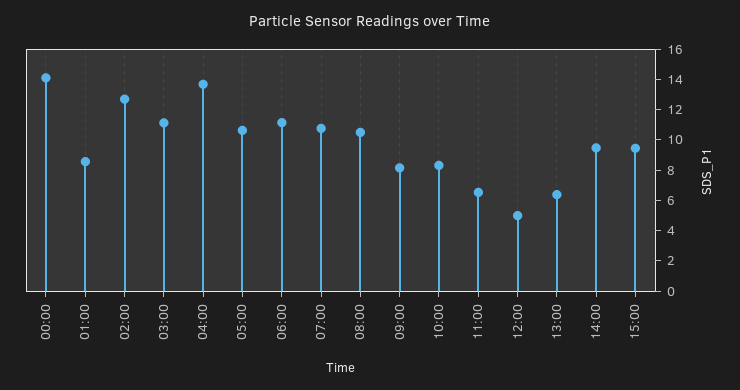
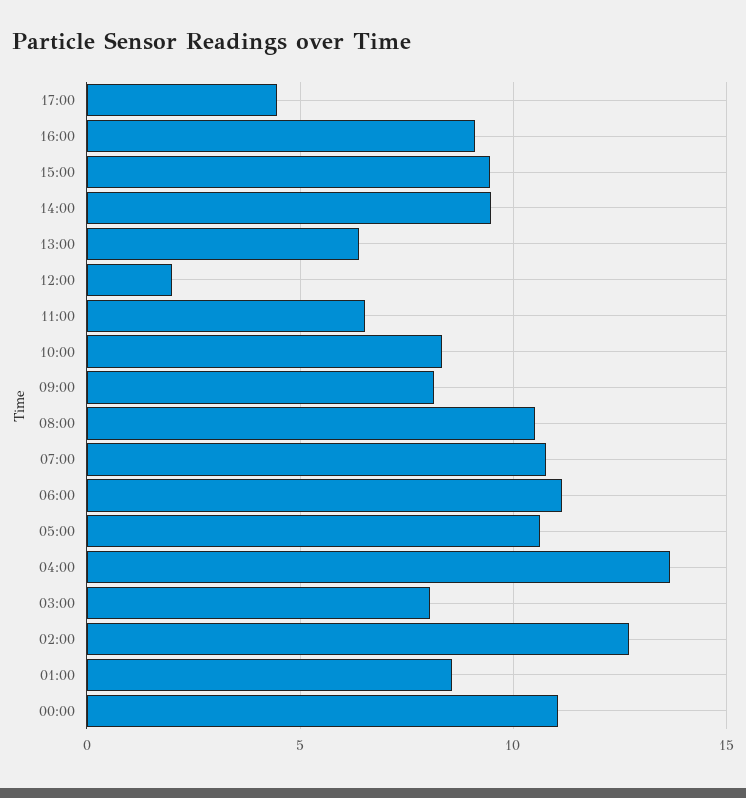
00:00: 14 -> 11
03:00: 11 -> 8
12:00: 5 -> 2
17:00: none -> 4.5
16:00: none -> 9

